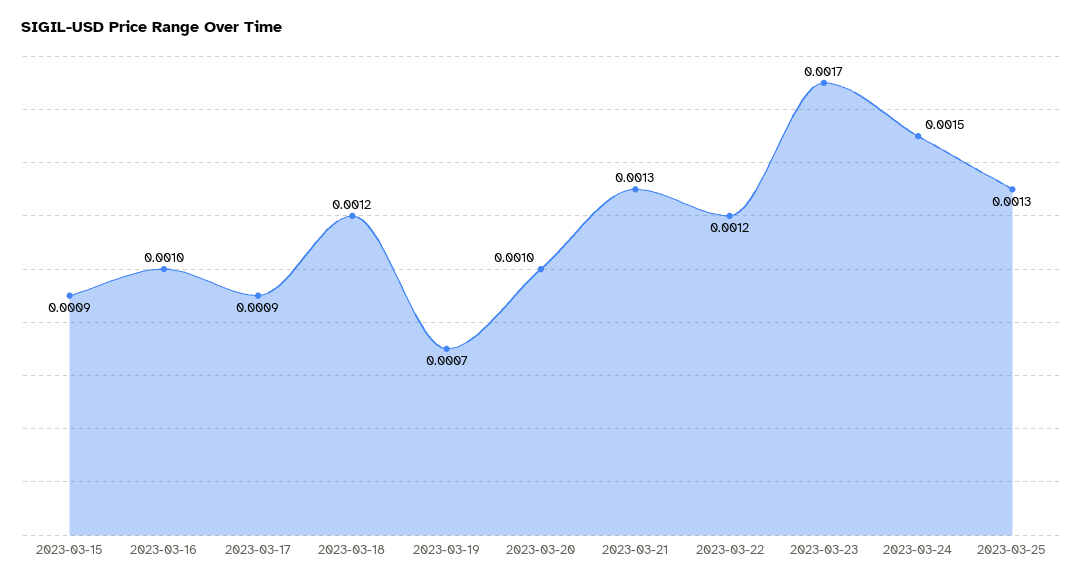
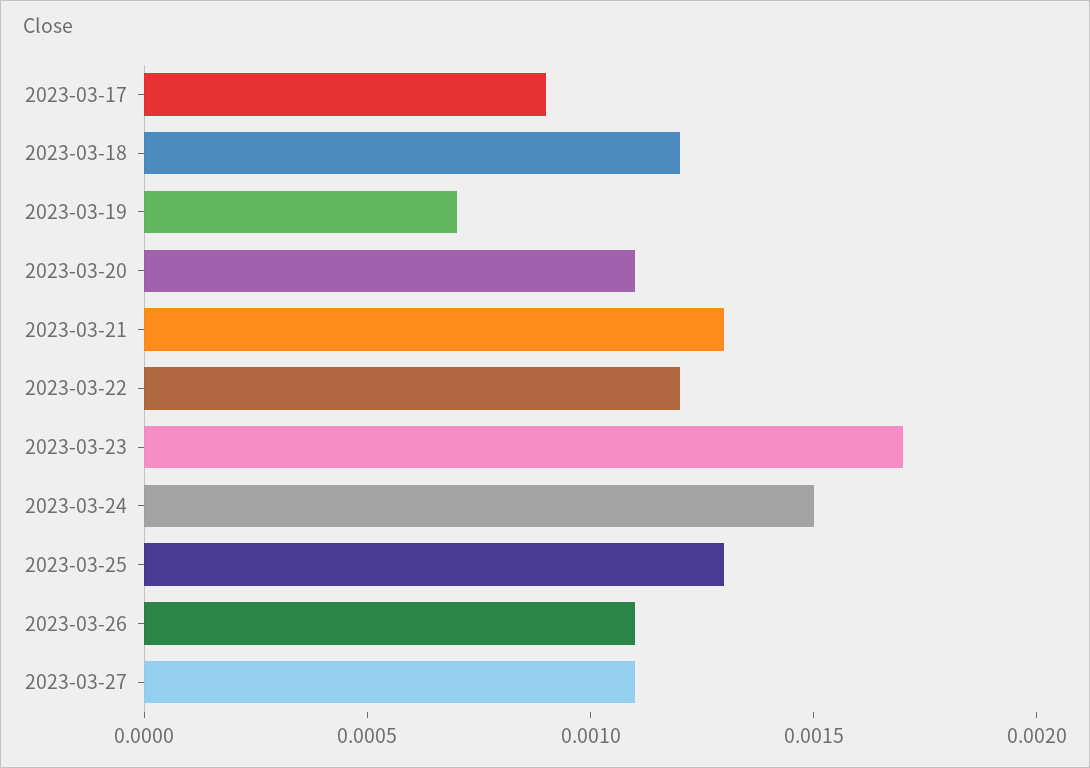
2023-03-15: 0.0009 -> none
2023-03-16: 0.001 -> none
2023-03-20: 0.001 -> 0.0011
2023-03-26: none -> 0.0011
2023-03-27: none -> 0.0011

